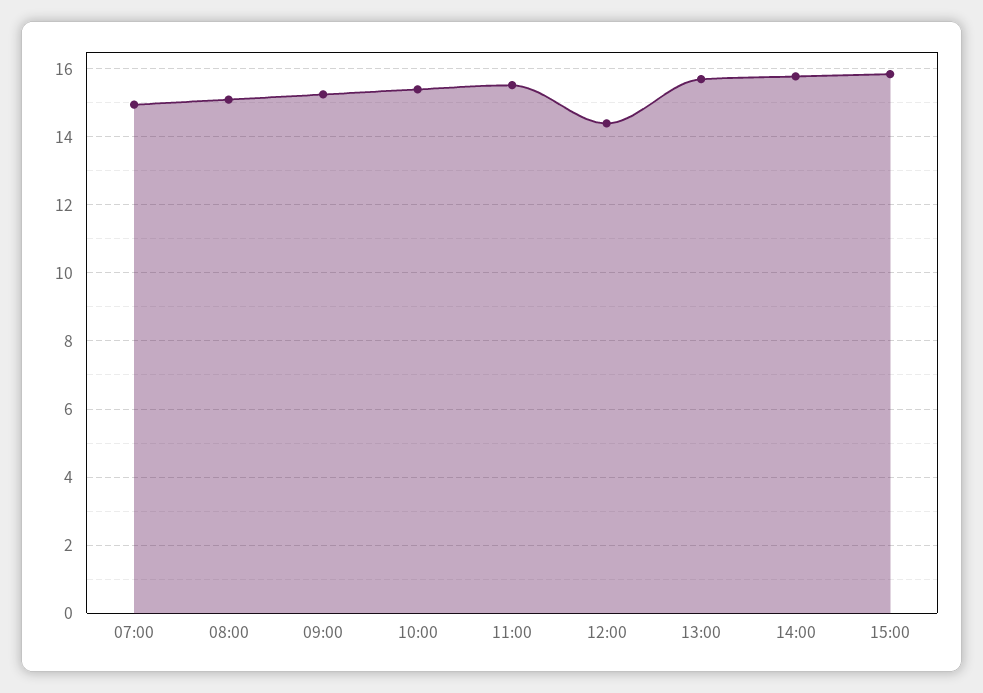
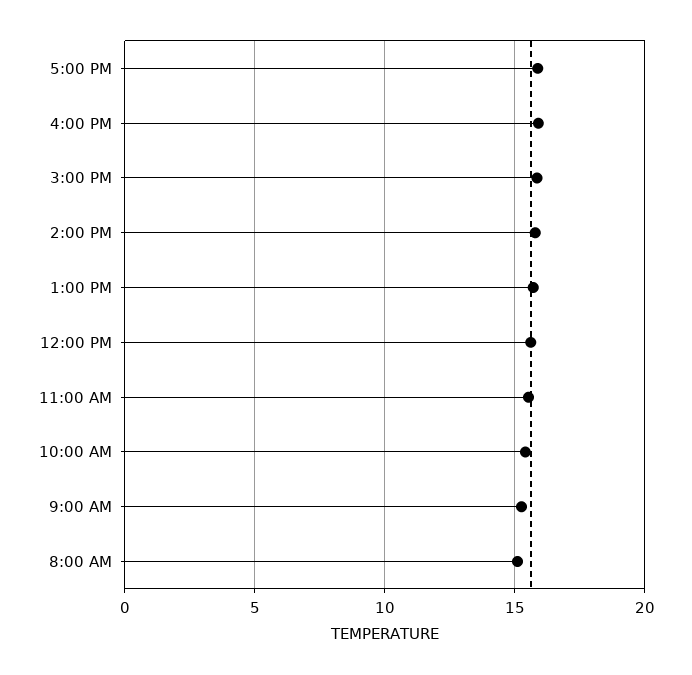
07:00: 15 -> none
12:00: 14.4 -> 15.5
5:00 PM: none -> 16
4:00 PM: none -> 16

